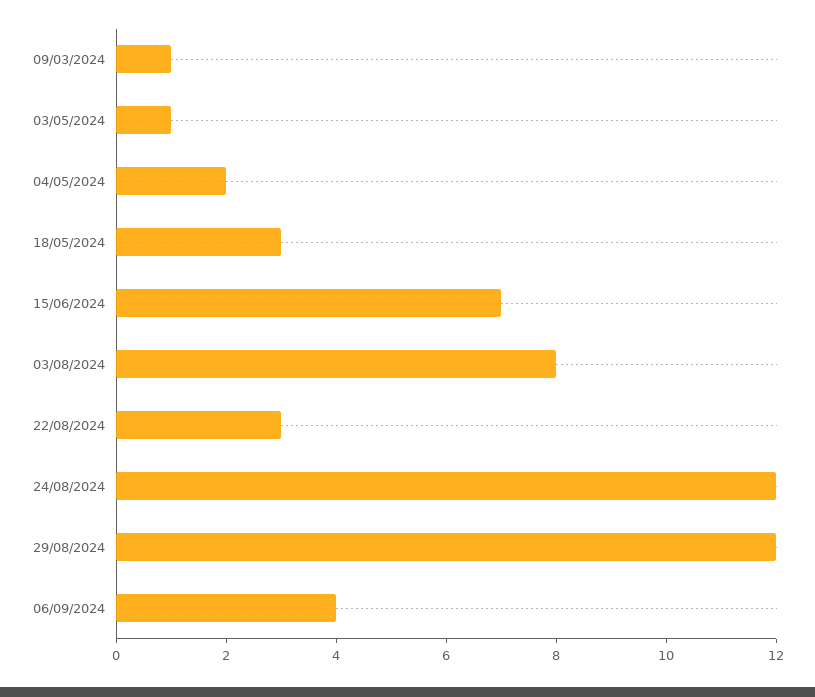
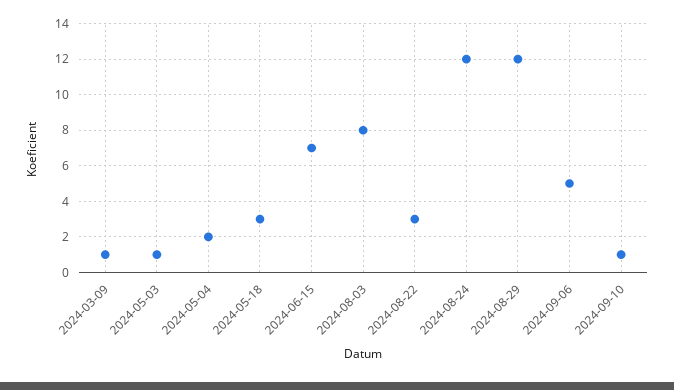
06/09/2024: 4 -> 5
2024-09-10: none -> 1

